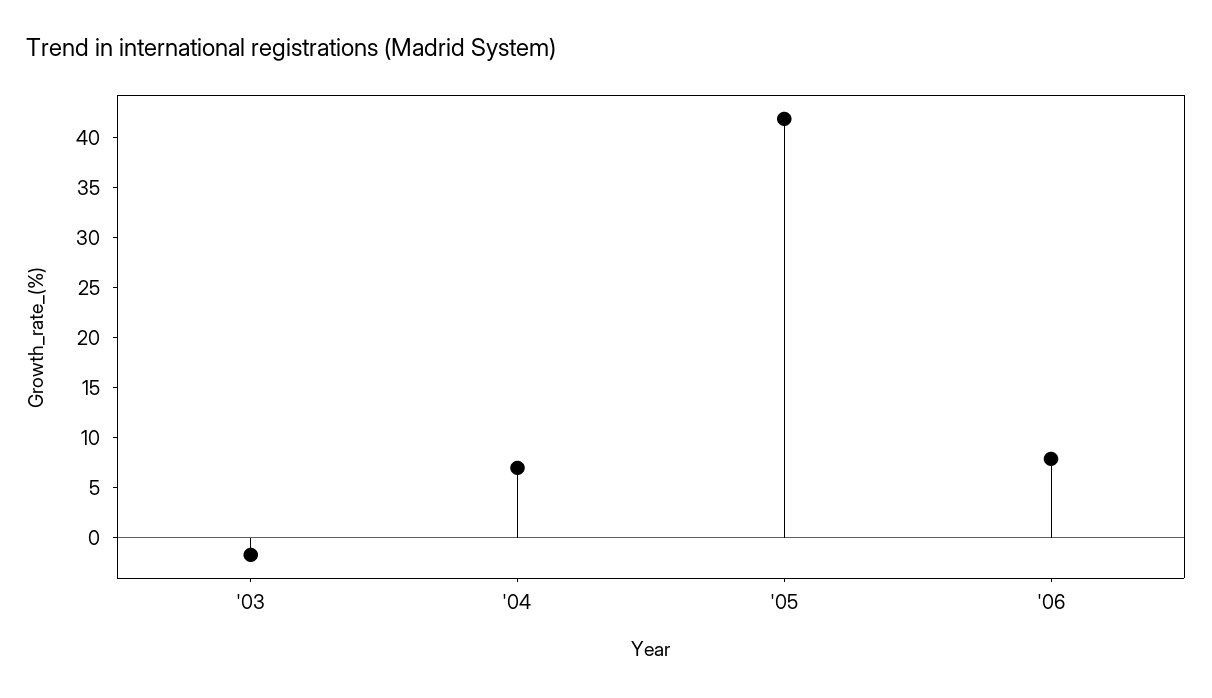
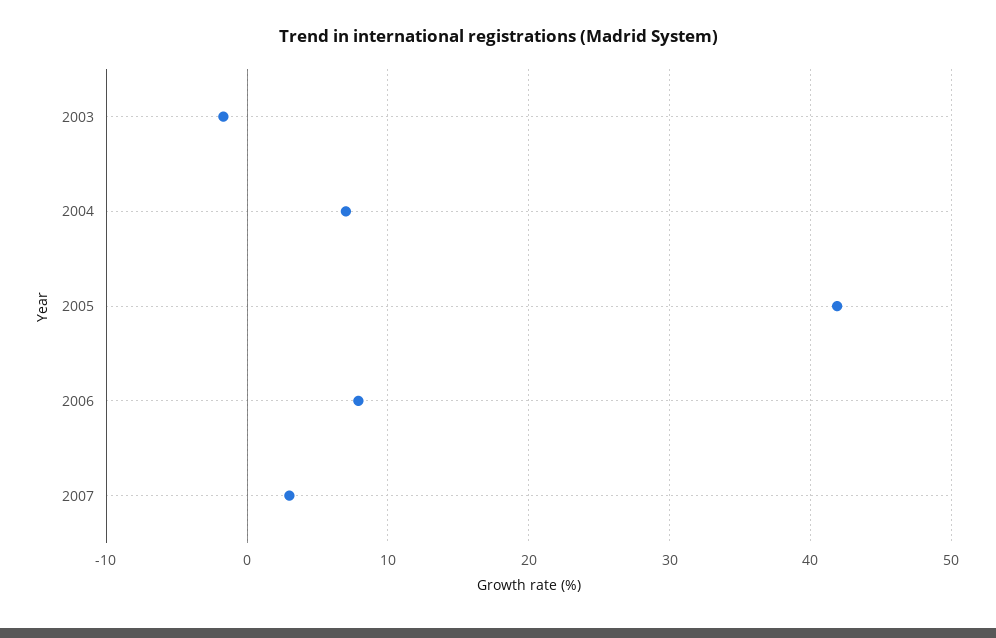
2007: none -> 3

